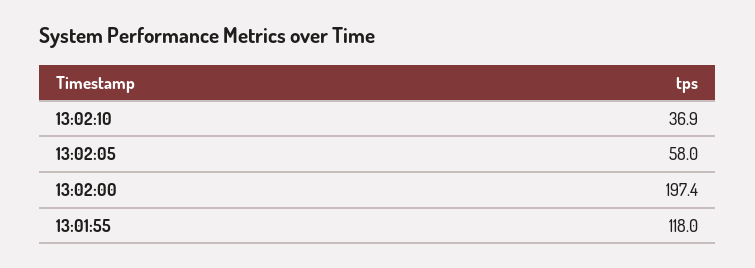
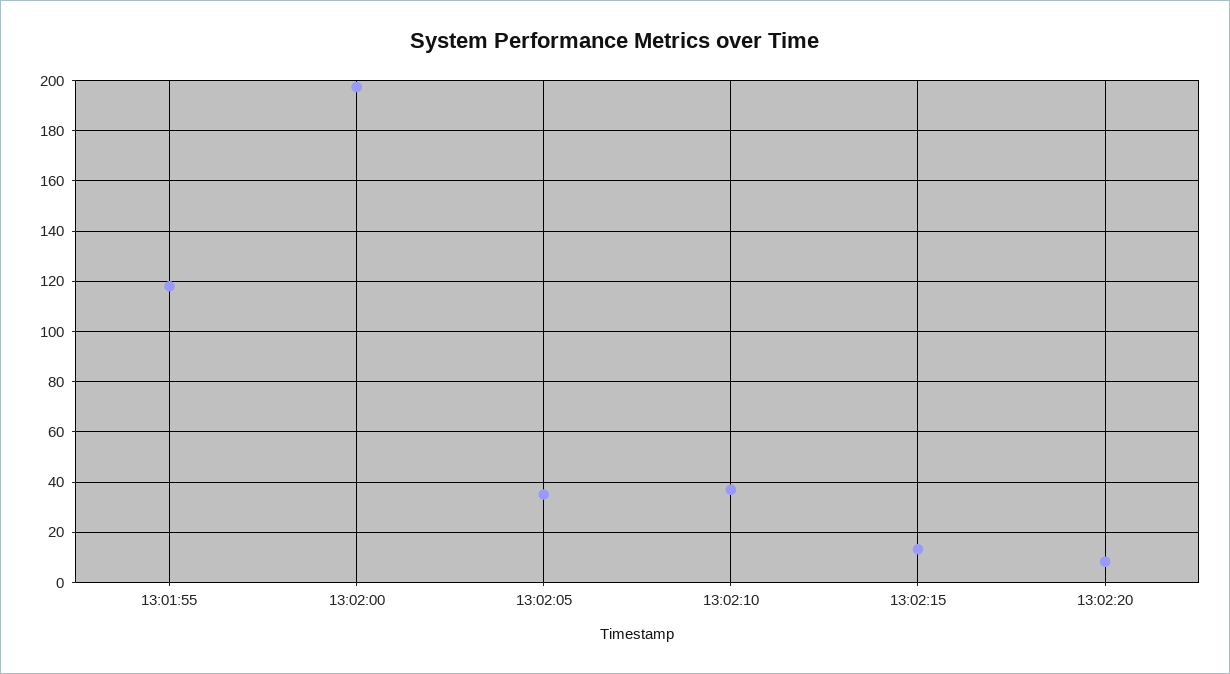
13:02:05: 58 -> 35
13:02:15: none -> 12.5
13:02:20: none -> 7.5

